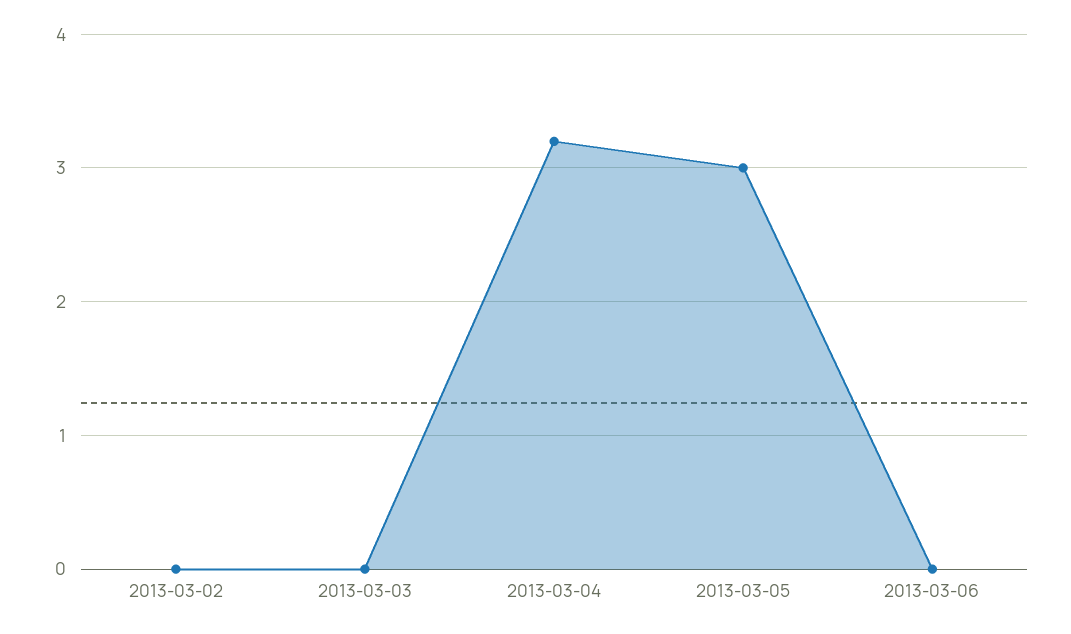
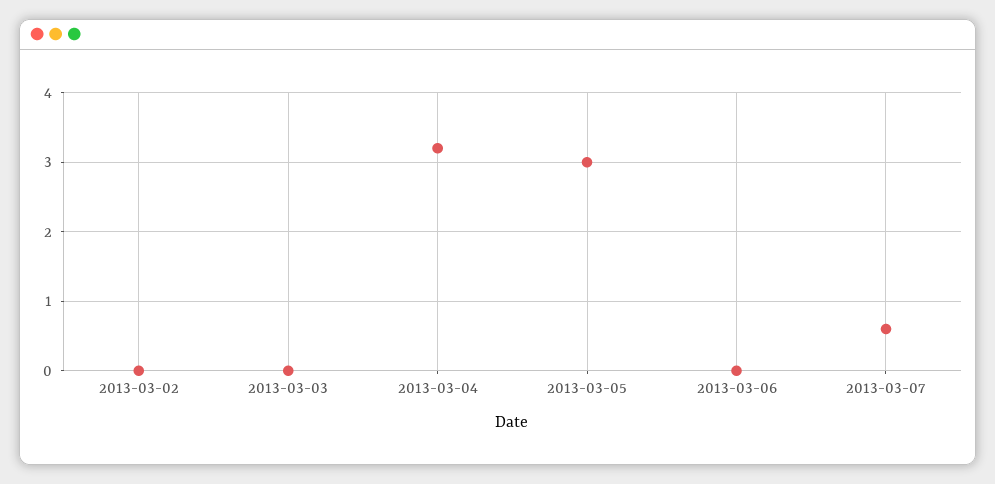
2013-03-07: none -> 0.6

